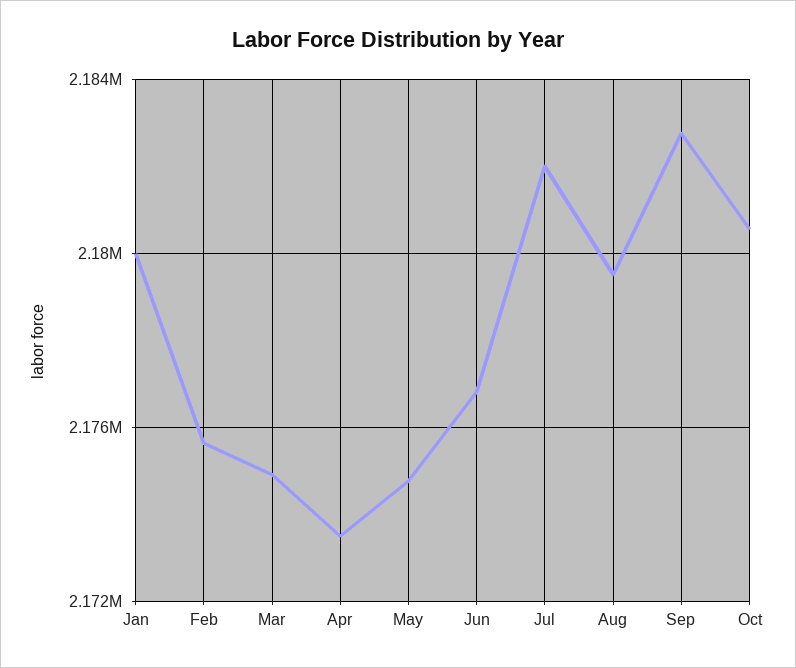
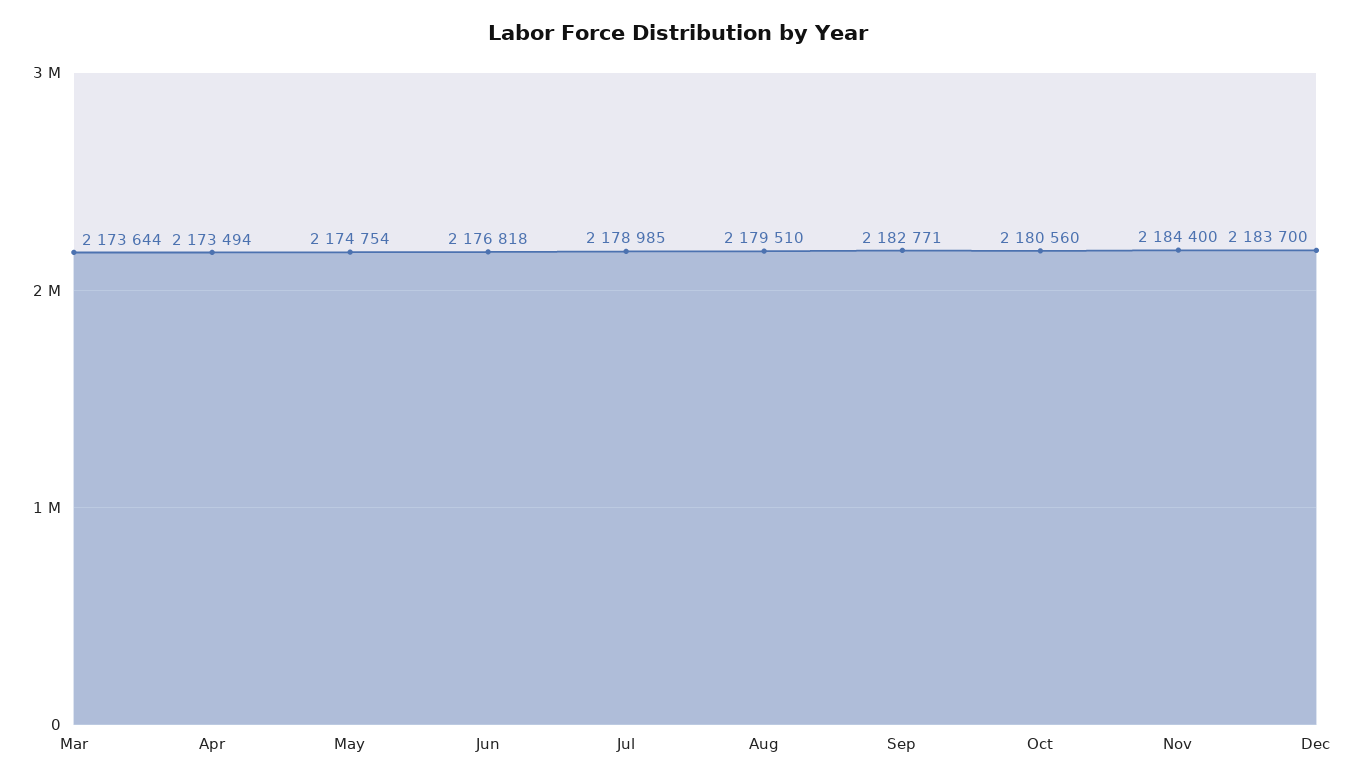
Jan: 2180000 -> none
Feb: 2175500 -> none
Mar: 2175000 -> 2173644
Jul: 2182000 -> 2178985
Nov: none -> 2184400
Dec: none -> 2183700

